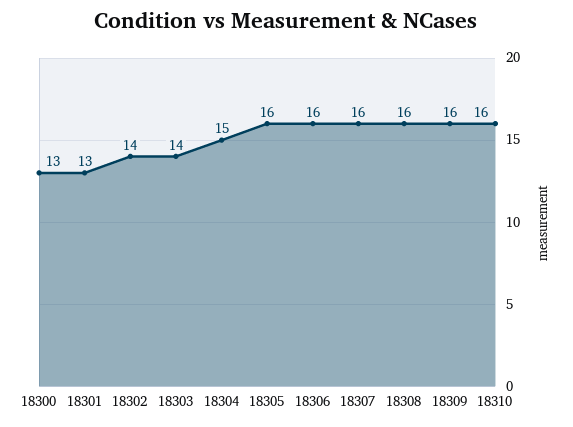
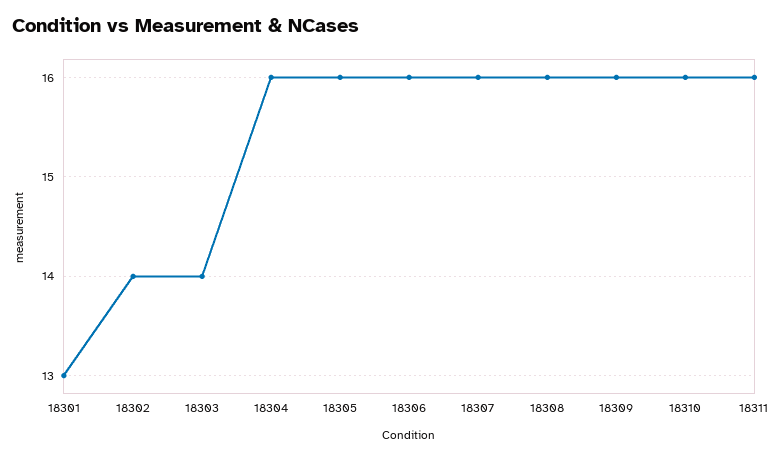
18300: 13 -> none
18304: 15 -> 16
18311: none -> 16

